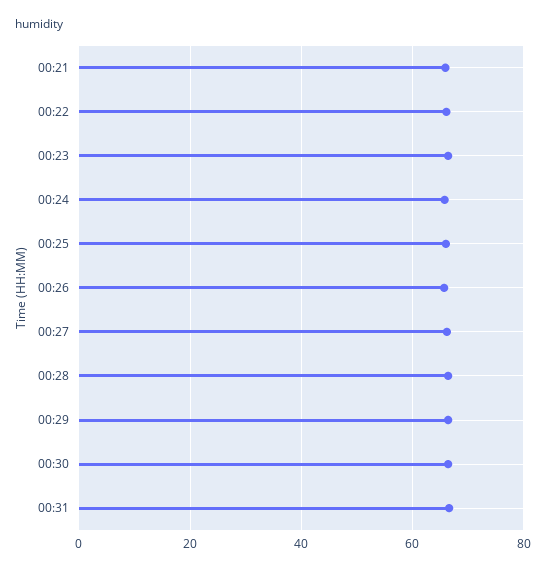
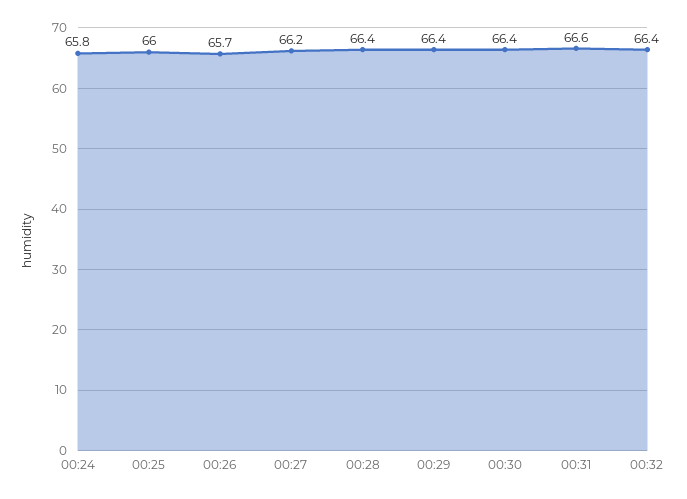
00:21: 66 -> none
00:22: 66 -> none
00:23: 66 -> none
00:32: none -> 66.4

